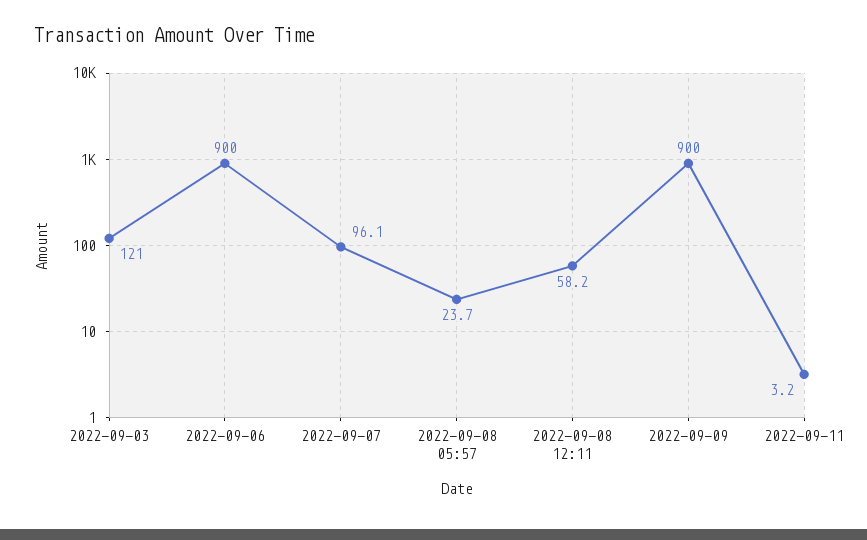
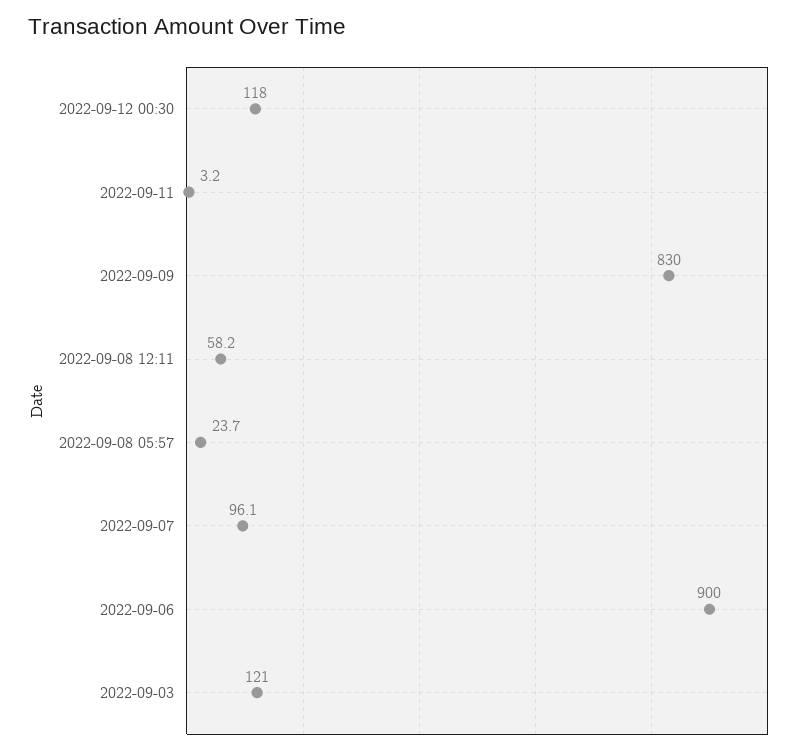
2022-09-09: 900 -> 830
2022-09-12 00:30: none -> 118

